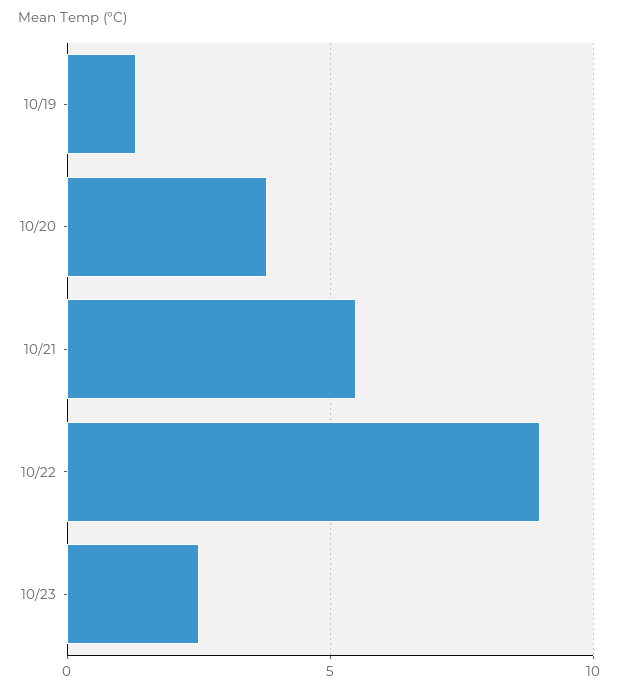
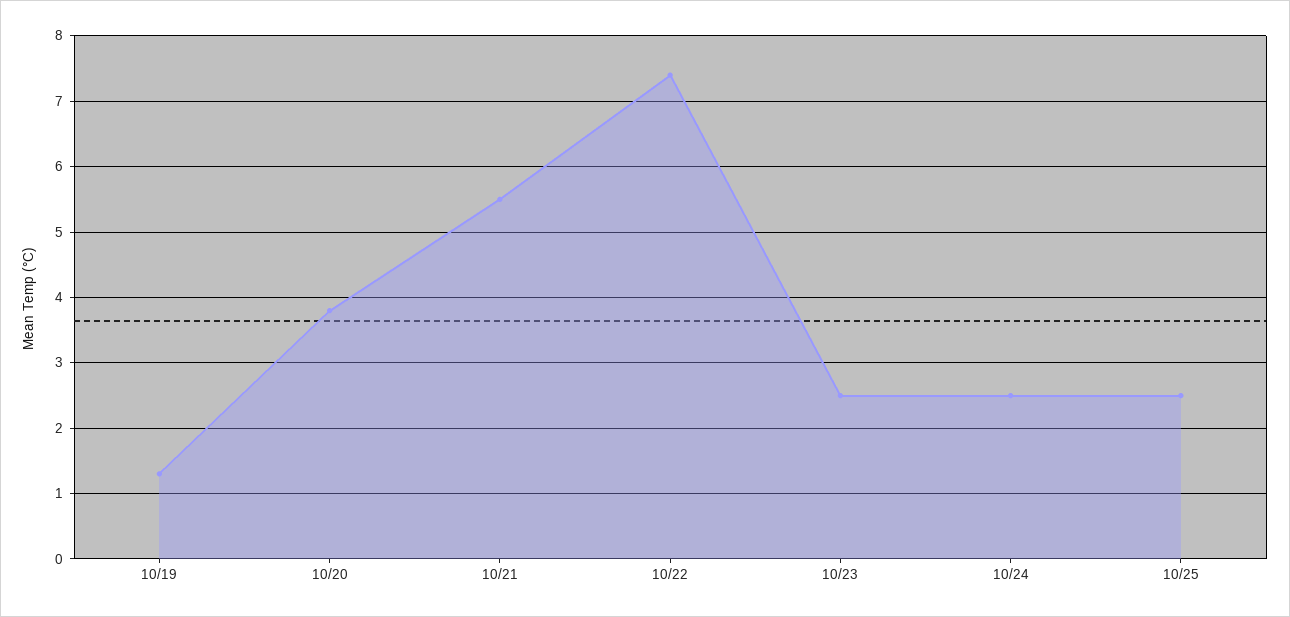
10/22: 9 -> 7.4
10/24: none -> 2.5
10/25: none -> 2.5

